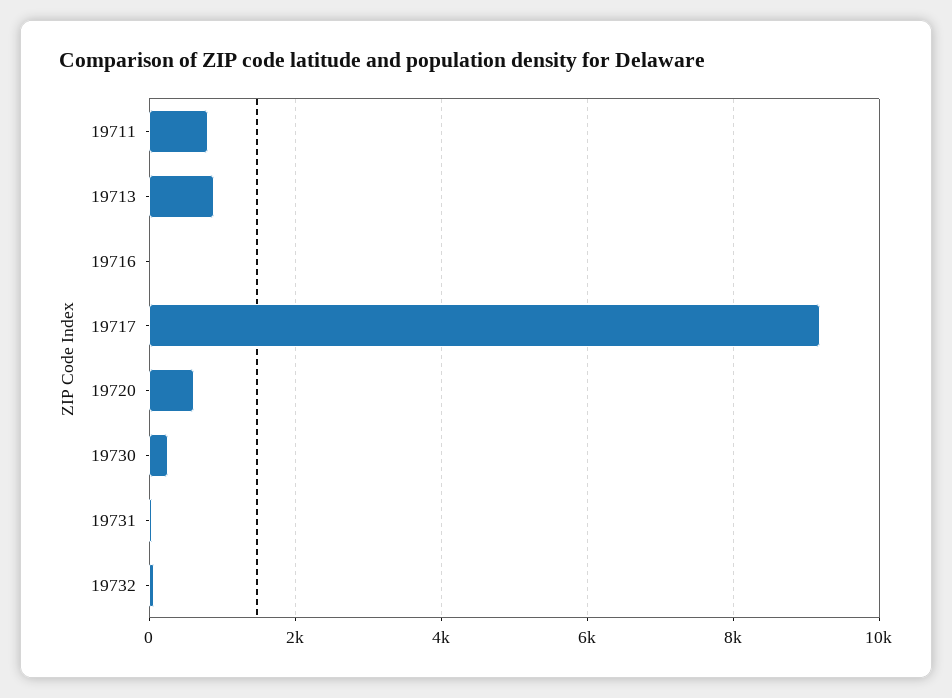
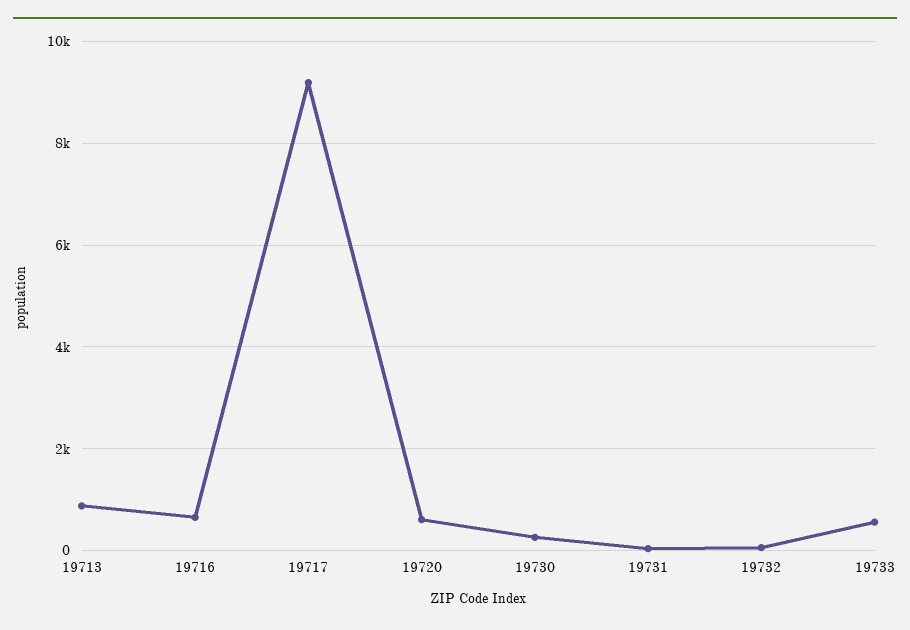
19711: 800 -> none
19716: 0 -> 600
19733: none -> 600

